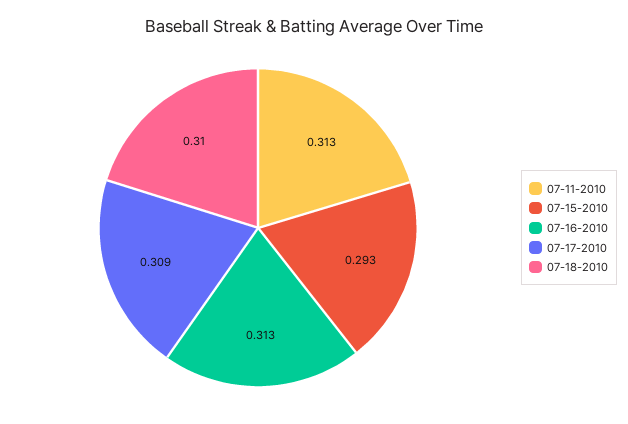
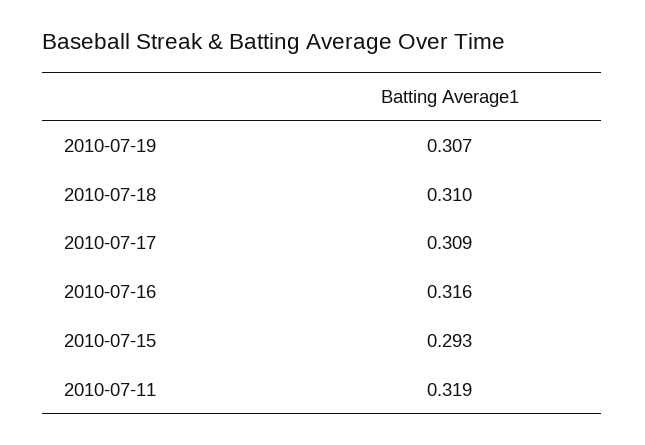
07-11-2010: 0.313 -> 0.319
07-16-2010: 0.313 -> 0.316
2010-07-19: none -> 0.307

